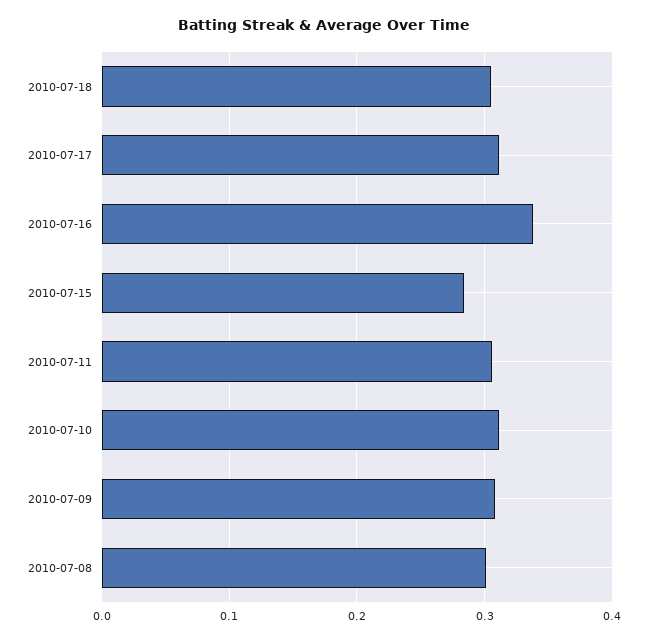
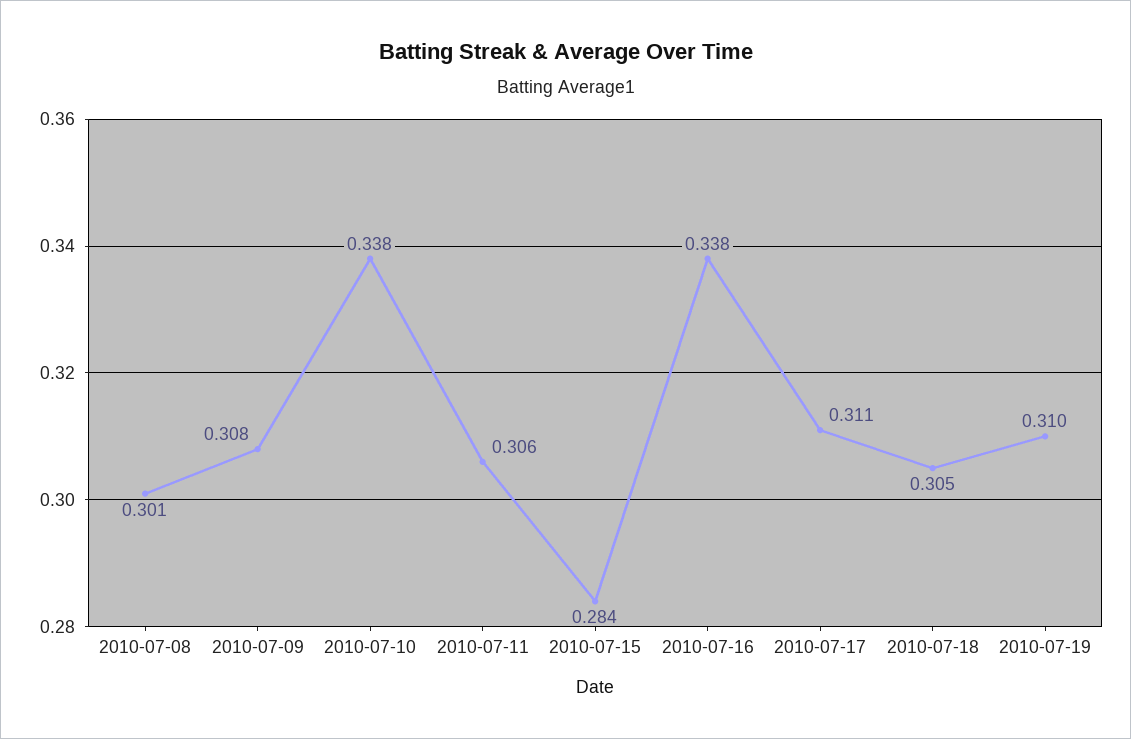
2010-07-10: 0.31 -> 0.338
2010-07-19: none -> 0.31

